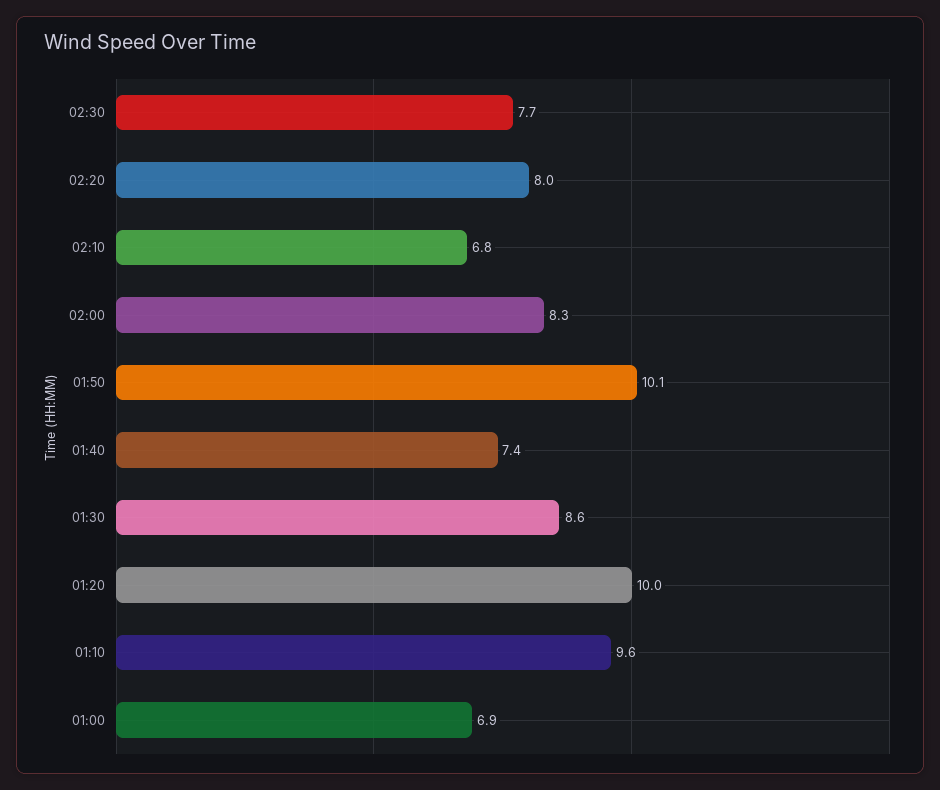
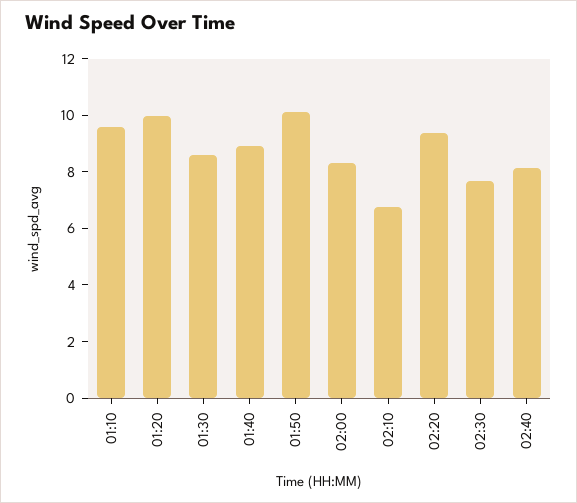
02:20: 8 -> 9.5
01:40: 7.4 -> 9
01:00: 6.9 -> none
02:40: none -> 8

